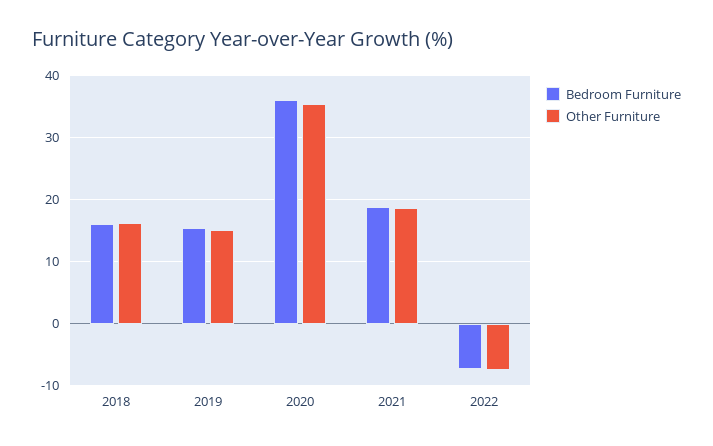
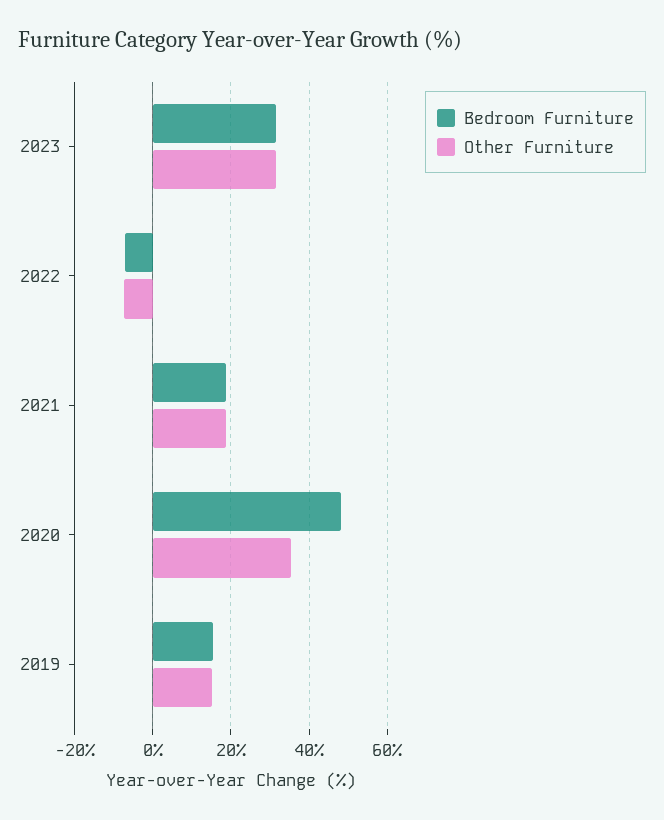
Bedroom Furniture, 2018: 16 -> none
Other Furniture, 2018: 16 -> none
Bedroom Furniture, 2020: 36 -> 48
Bedroom Furniture, 2023: none -> 32
Other Furniture, 2023: none -> 32

